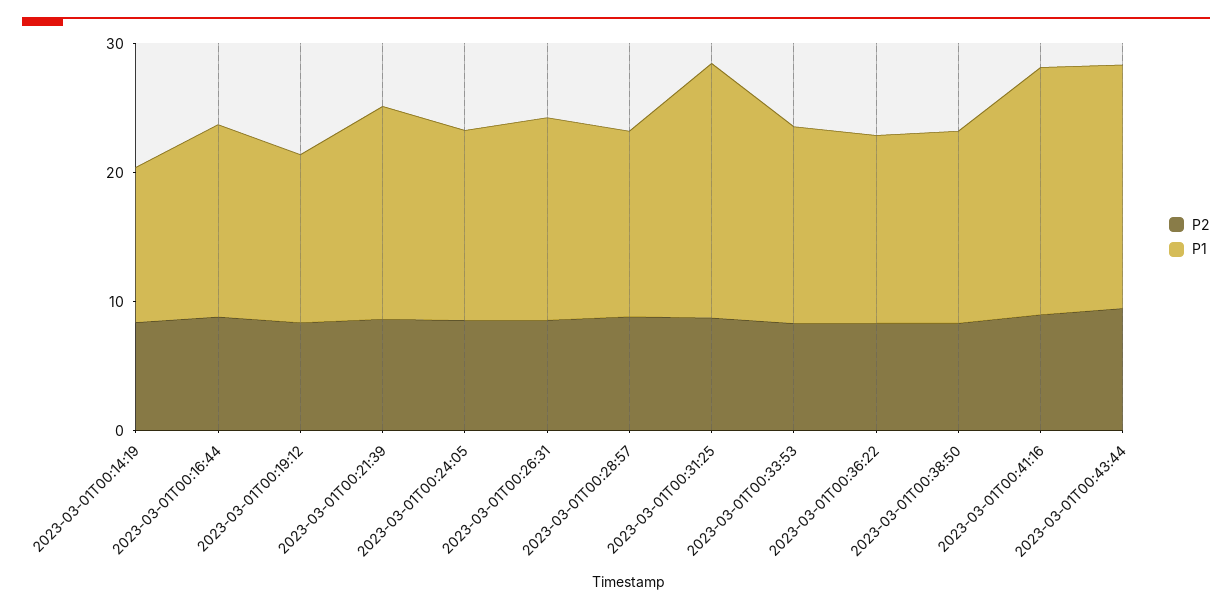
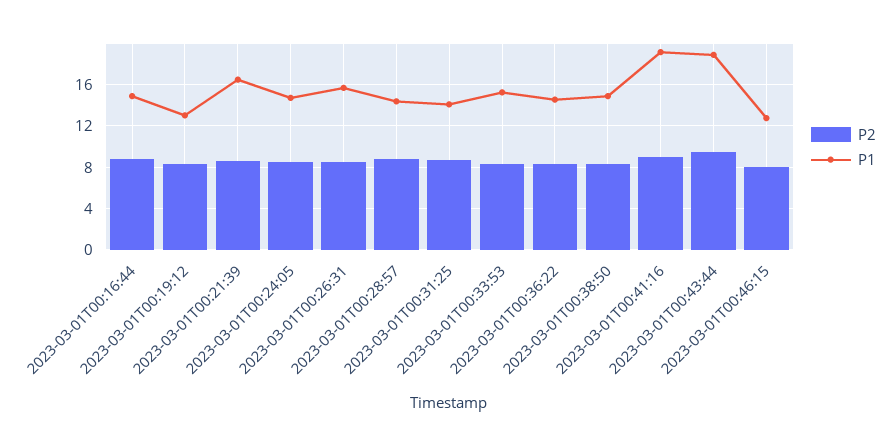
P2, 2023-03-01T00:14:19: 8 -> none
P1, 2023-03-01T00:14:19: 12 -> none
P1, 2023-03-01T00:31:25: 20 -> 14
P2, 2023-03-01T00:46:15: none -> 8
P1, 2023-03-01T00:46:15: none -> 13

